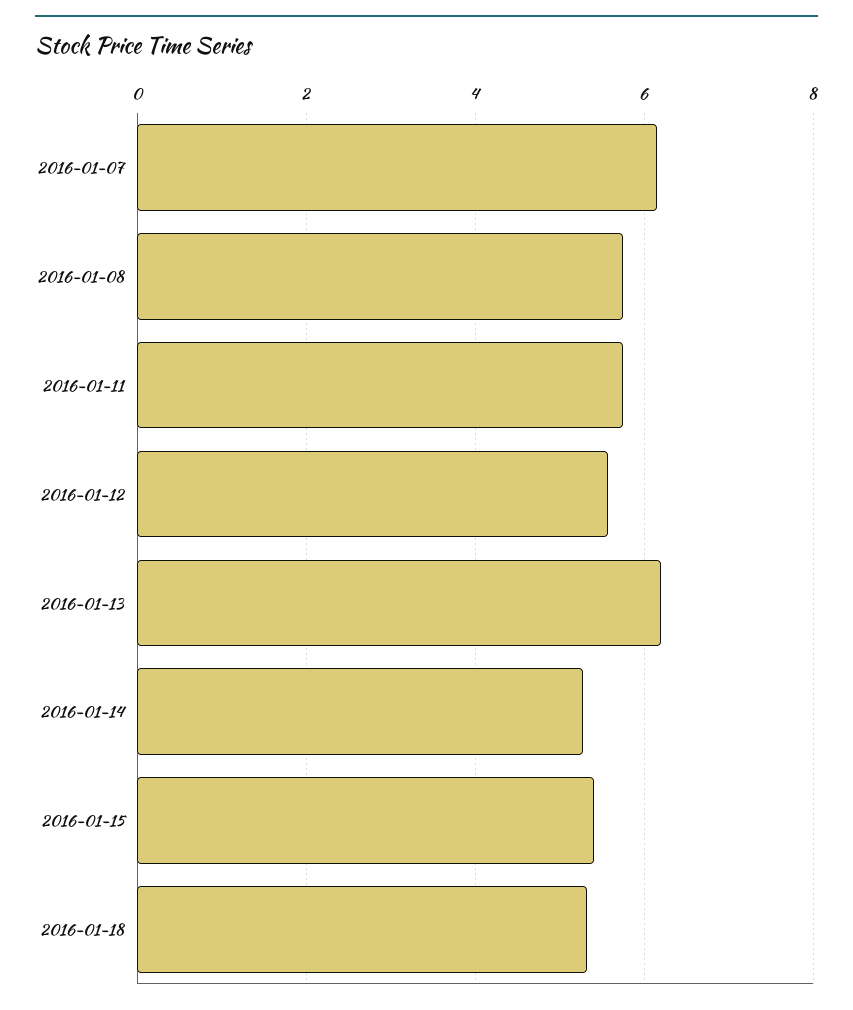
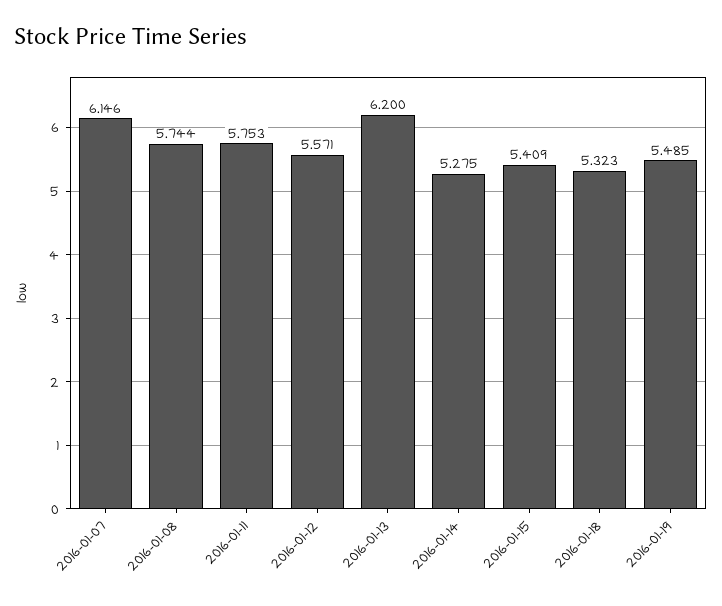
2016-01-19: none -> 5.485

